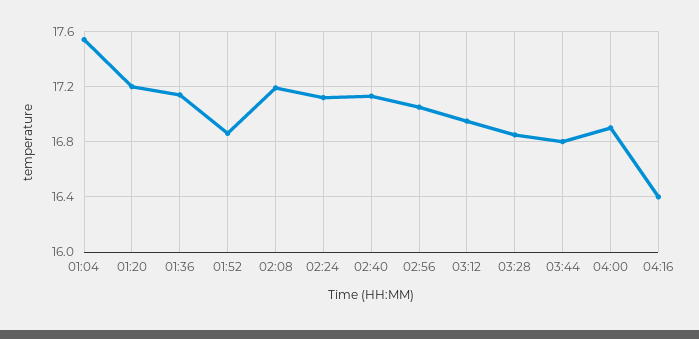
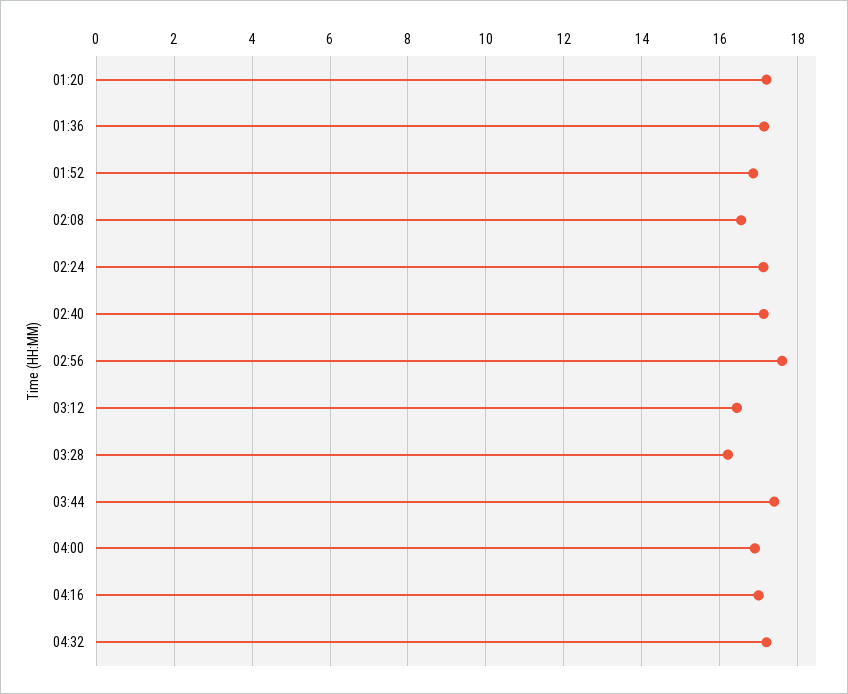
01:04: 17.55 -> none
02:08: 17.2 -> 16.6
02:56: 17.05 -> 17.6
03:12: 16.95 -> 16.4
03:28: 16.85 -> 16.2
03:44: 16.8 -> 17.4
04:16: 16.4 -> 17
04:32: none -> 17.2

